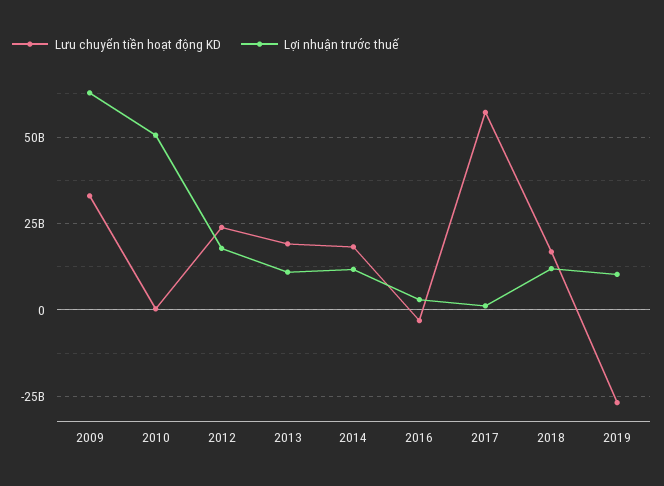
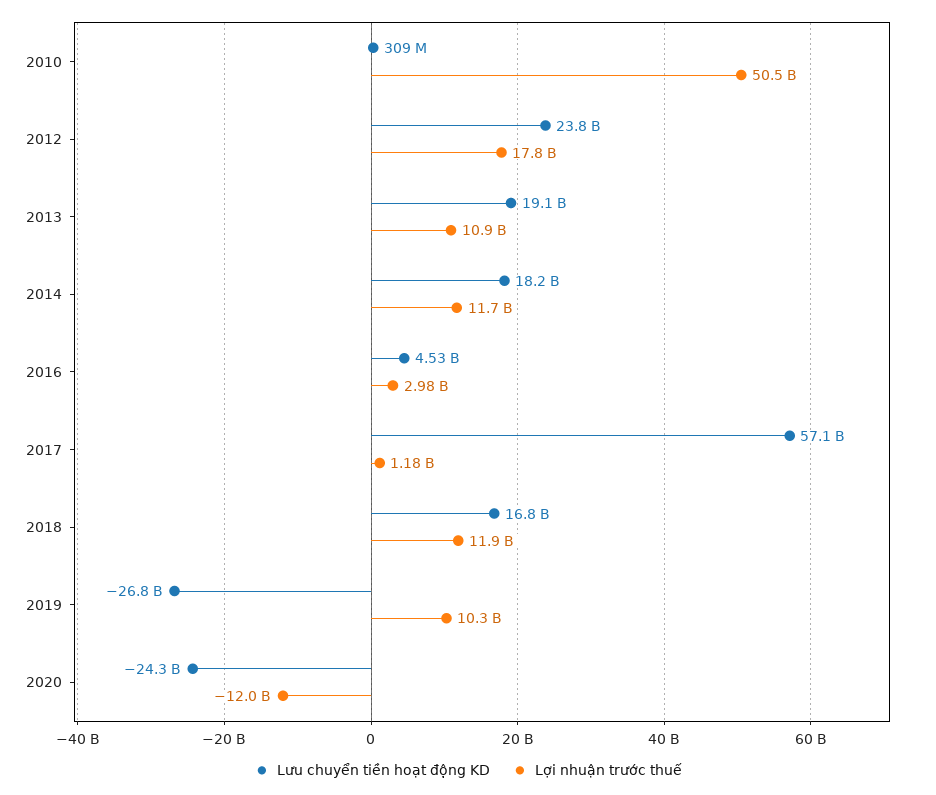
Lưu chuyển tiền hoạt động KD, 2009: 32500000000 -> none
Lợi nhuận trước thuế, 2009: 62500000000 -> none
Lưu chuyển tiền hoạt động KD, 2016: -2500000000 -> 4530000000
Lưu chuyển tiền hoạt động KD, 2020: none -> -24300000000
Lợi nhuận trước thuế, 2020: none -> -12000000000

